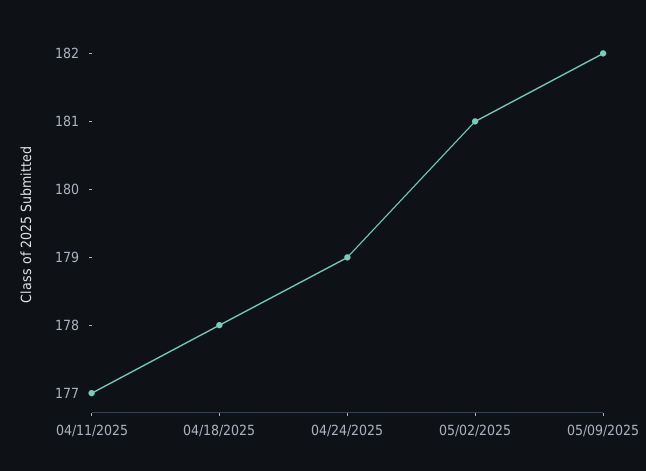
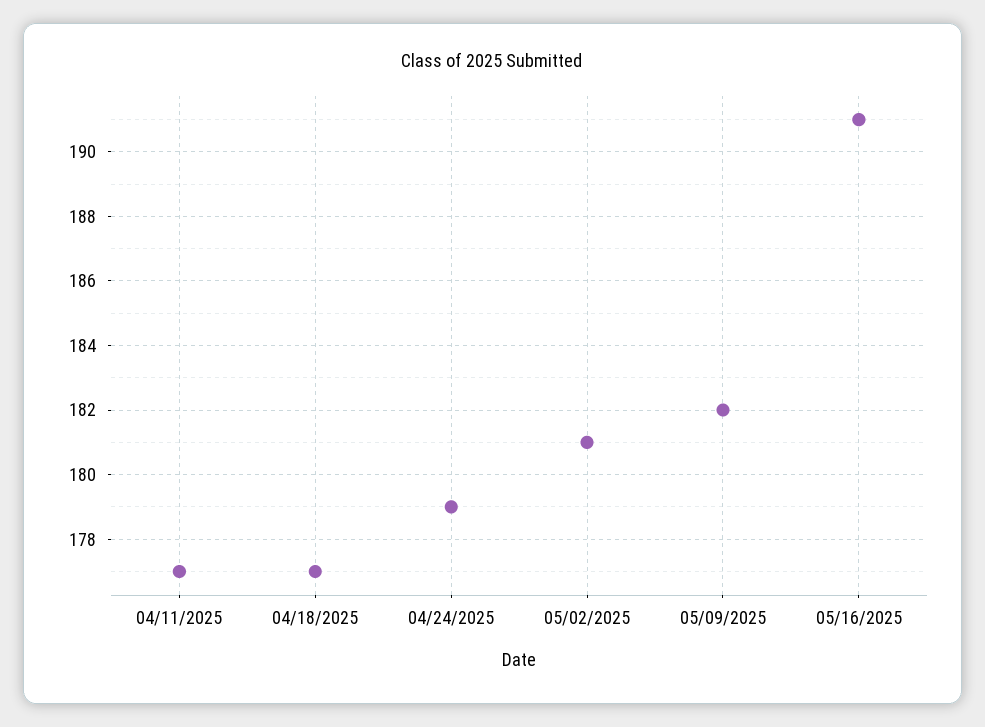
04/18/2025: 178 -> 177
05/16/2025: none -> 191

